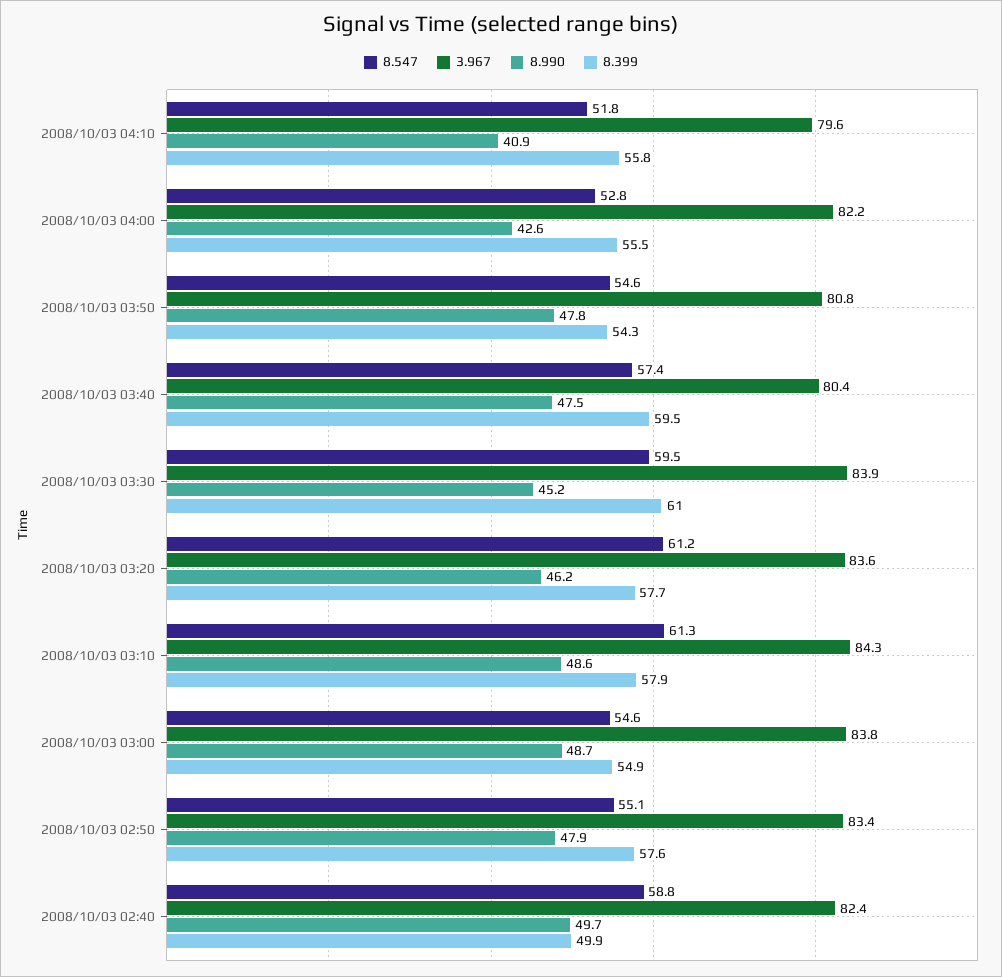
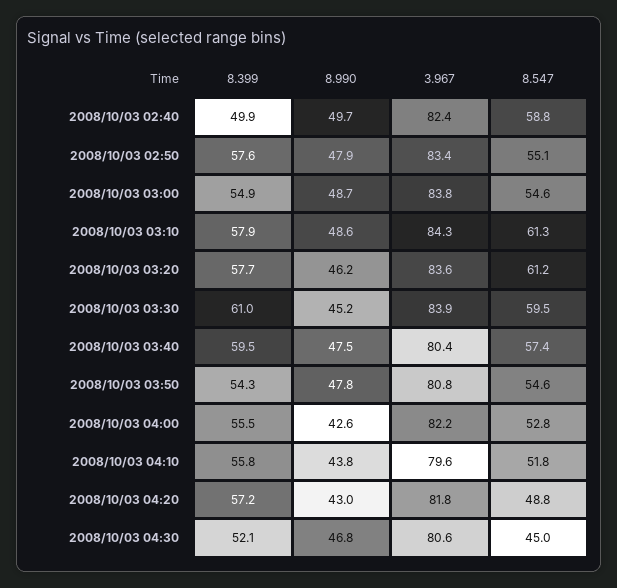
8.990, 2008/10/03 04:10: 40.9 -> 43.8
8.399, 2008/10/03 04:20: none -> 57.2
8.990, 2008/10/03 04:20: none -> 43
3.967, 2008/10/03 04:20: none -> 81.8
8.547, 2008/10/03 04:20: none -> 48.8
8.399, 2008/10/03 04:30: none -> 52.1
8.990, 2008/10/03 04:30: none -> 46.8
3.967, 2008/10/03 04:30: none -> 80.6
8.547, 2008/10/03 04:30: none -> 45

